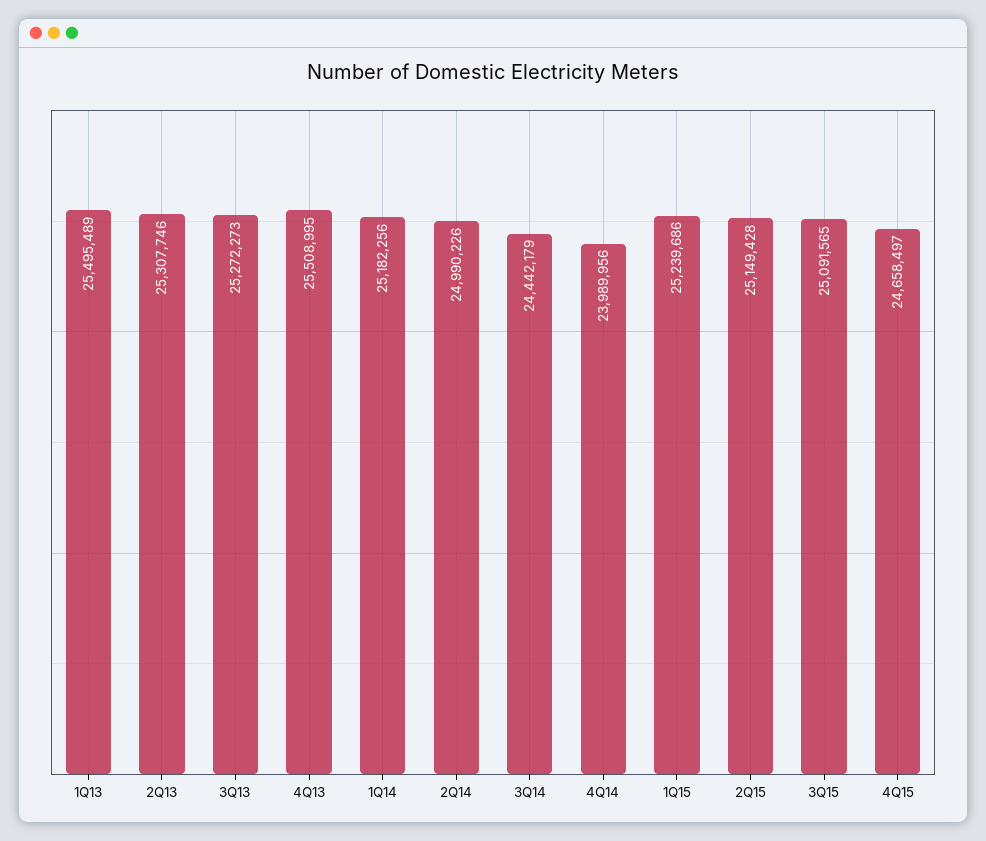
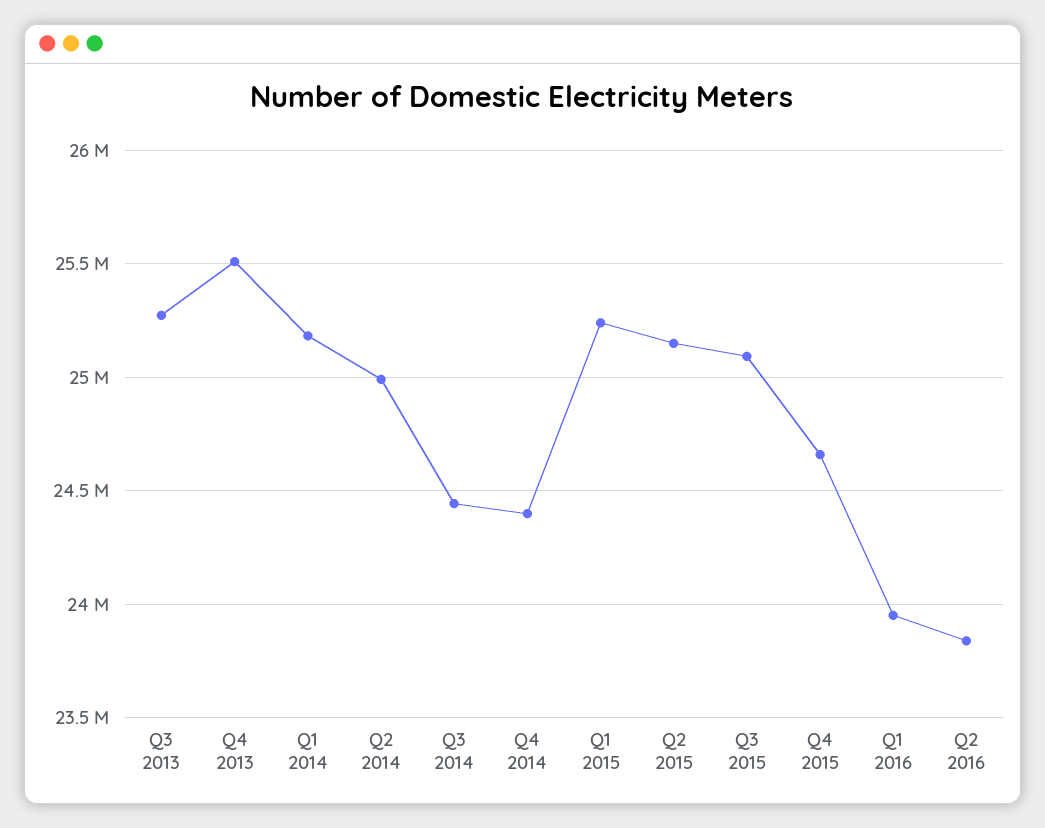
1Q13: 25495489 -> none
2Q13: 25307746 -> none
4Q14: 23989956 -> 24400000
Q1 2016: none -> 23950000
Q2 2016: none -> 23850000

